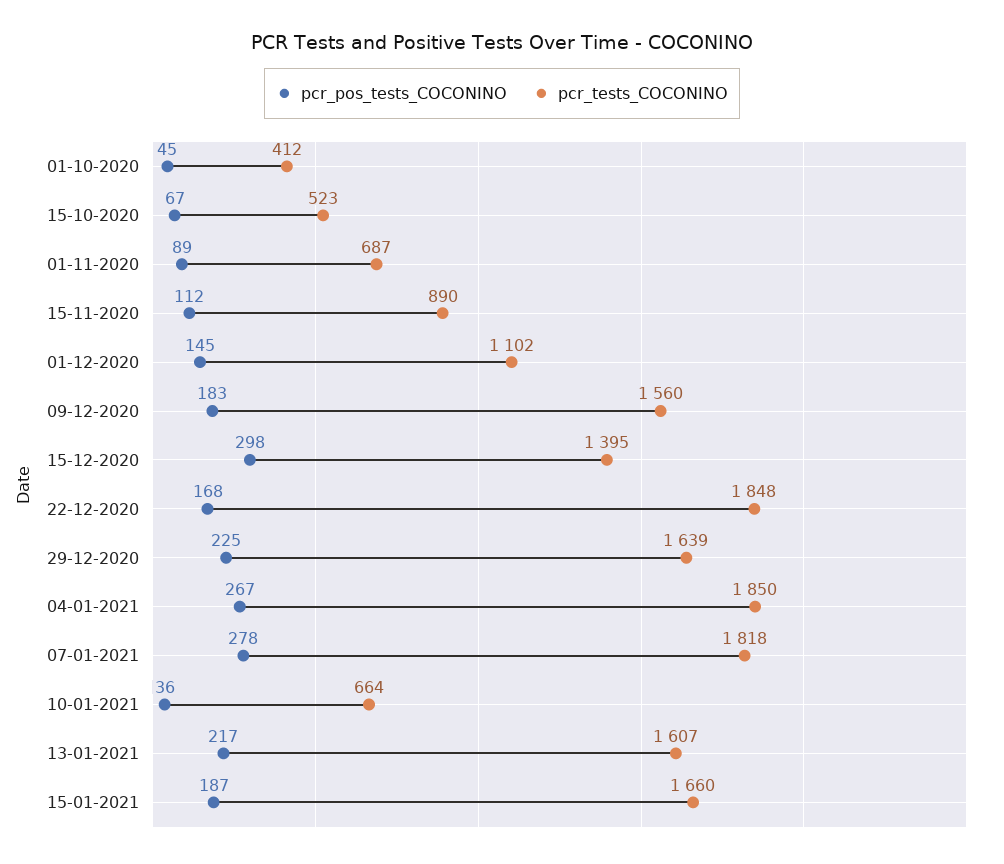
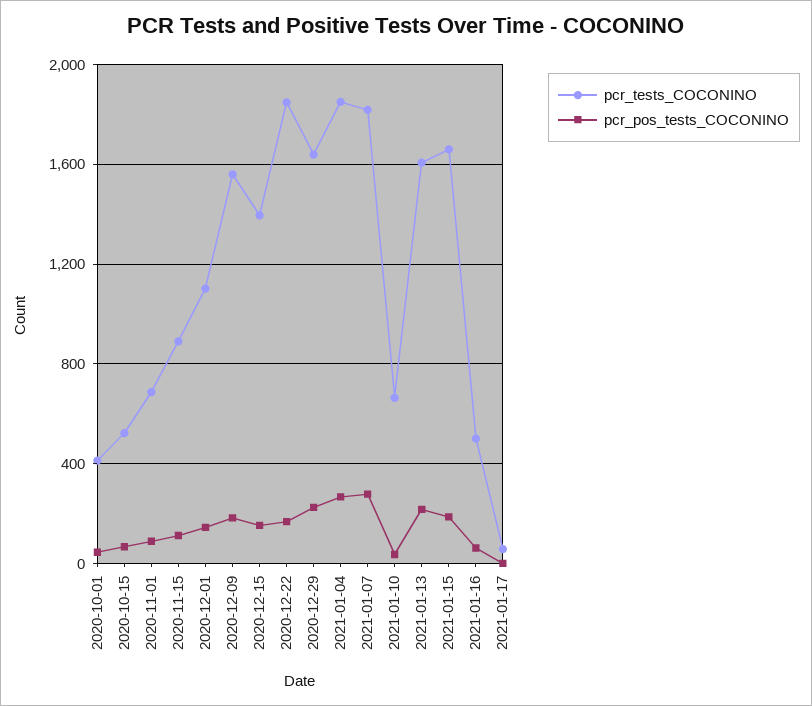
pcr_pos_tests_COCONINO, 15-12-2020: 298 -> 150
pcr_tests_COCONINO, 2021-01-16: none -> 500
pcr_pos_tests_COCONINO, 2021-01-16: none -> 50
pcr_tests_COCONINO, 2021-01-17: none -> 50
pcr_pos_tests_COCONINO, 2021-01-17: none -> 0

